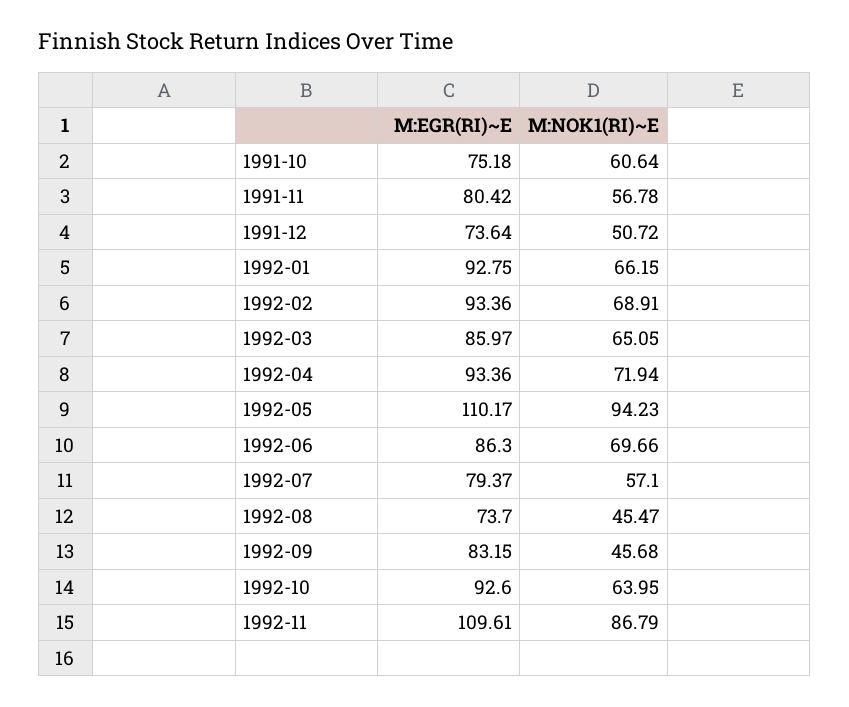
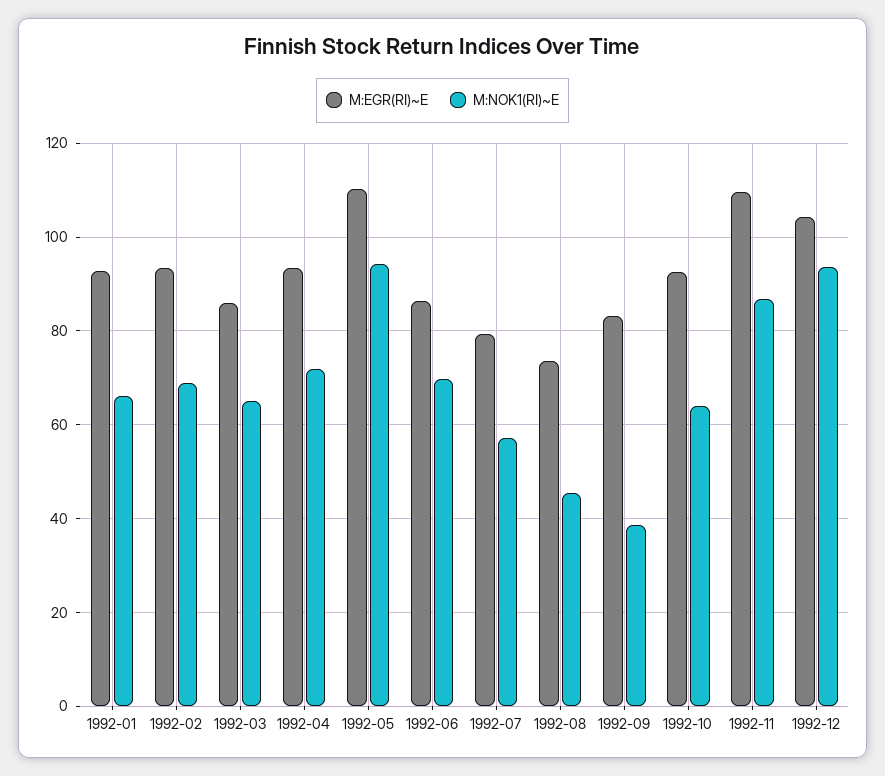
M:EGR(RI)~E, 1991-10: 75.18 -> none
M:NOK1(RI)~E, 1991-10: 60.64 -> none
M:EGR(RI)~E, 1991-11: 80.42 -> none
M:NOK1(RI)~E, 1991-11: 56.78 -> none
M:EGR(RI)~E, 1991-12: 73.64 -> none
M:NOK1(RI)~E, 1991-12: 50.72 -> none
M:NOK1(RI)~E, 1992-09: 45.68 -> 38
M:EGR(RI)~E, 1992-12: none -> 104
M:NOK1(RI)~E, 1992-12: none -> 94

